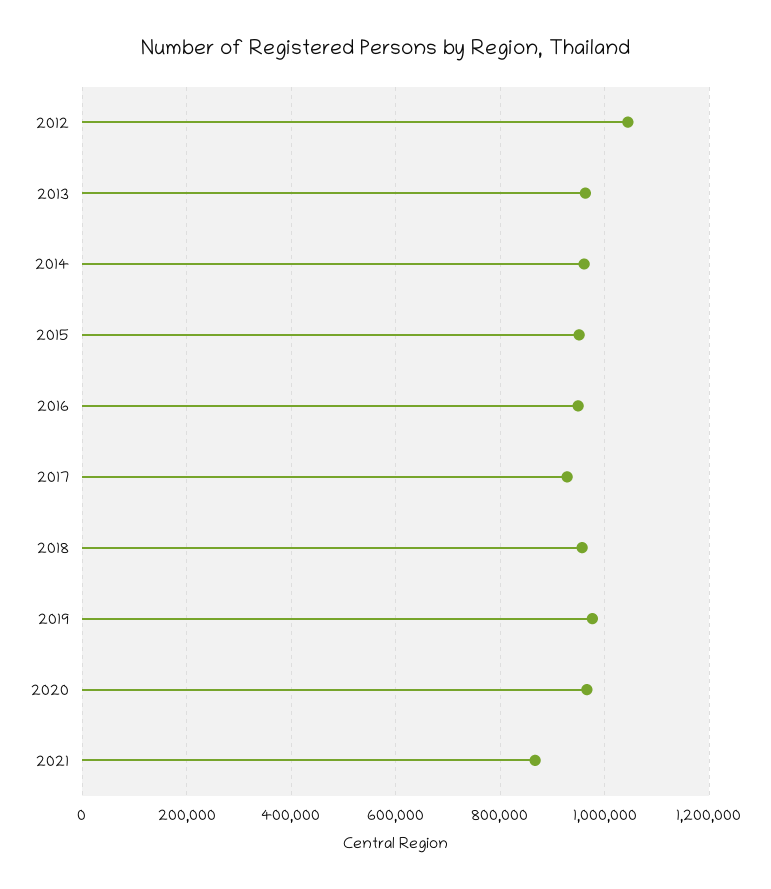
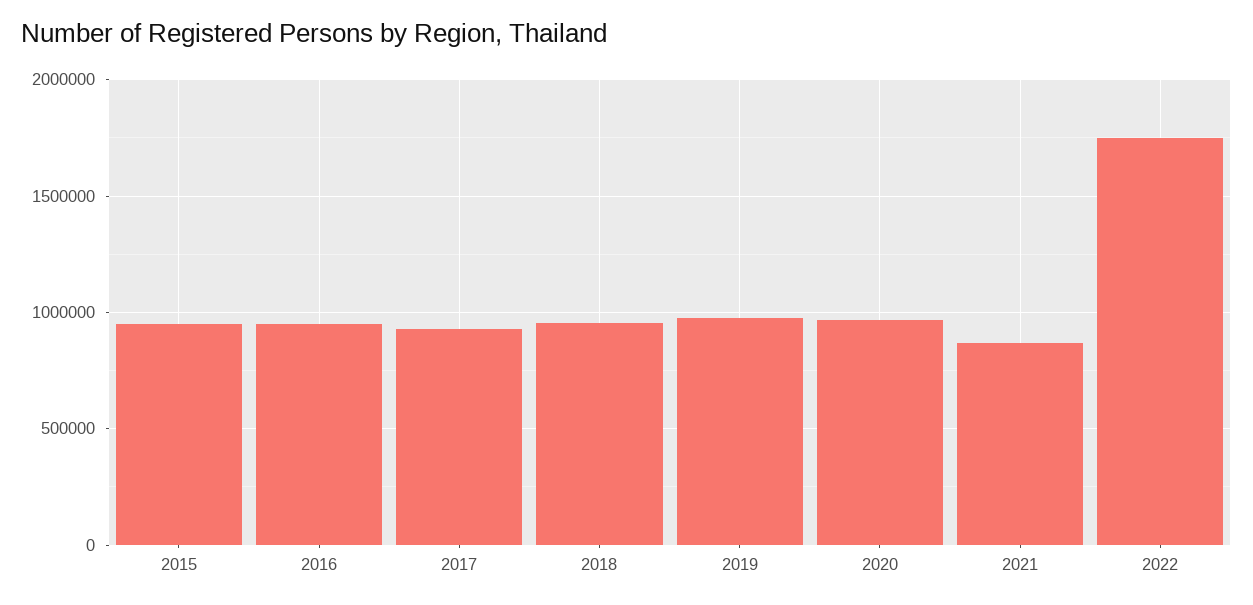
2012: 1040000 -> none
2013: 960000 -> none
2014: 960000 -> none
2022: none -> 1750000

